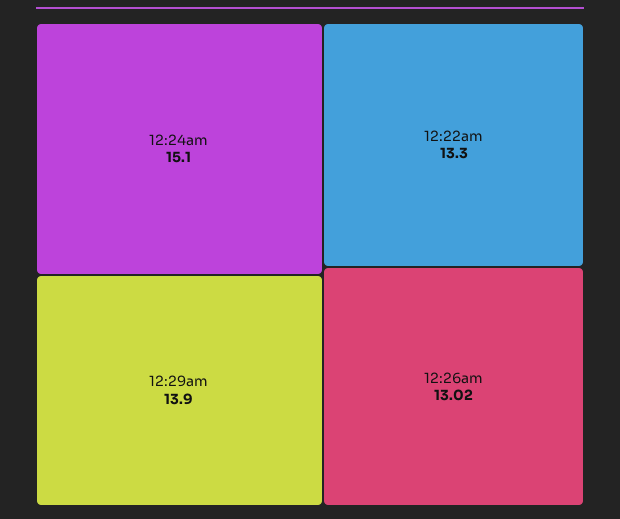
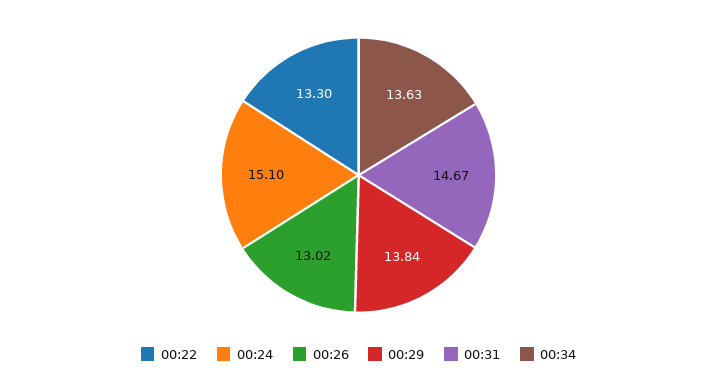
12:29am: 13.9 -> 13.84
00:31: none -> 14.67
00:34: none -> 13.63

